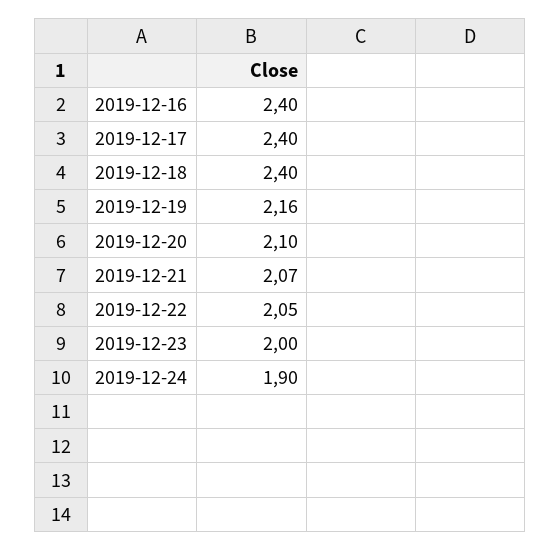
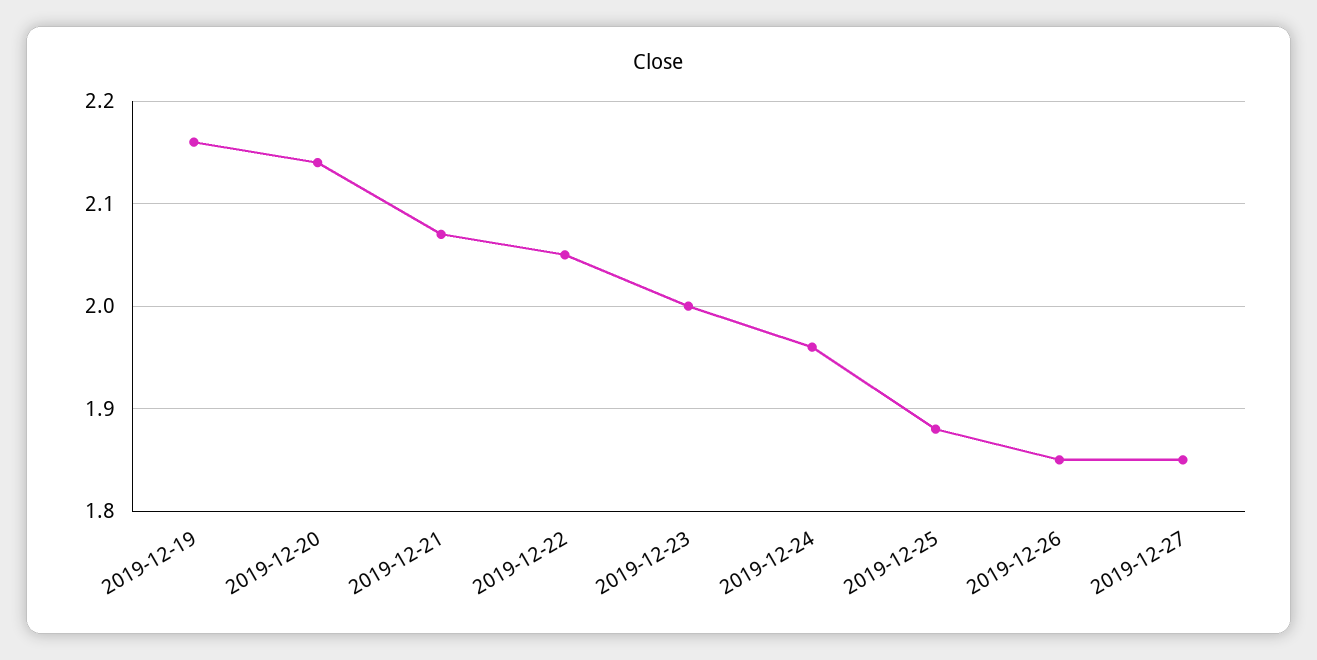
2019-12-16: 2.4 -> none
2019-12-17: 2.4 -> none
2019-12-18: 2.4 -> none
2019-12-20: 2.1 -> 2.14
2019-12-24: 1.9 -> 1.96
2019-12-25: none -> 1.88
2019-12-26: none -> 1.85
2019-12-27: none -> 1.85

